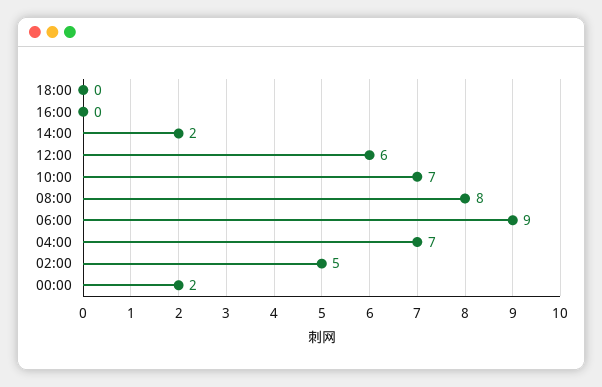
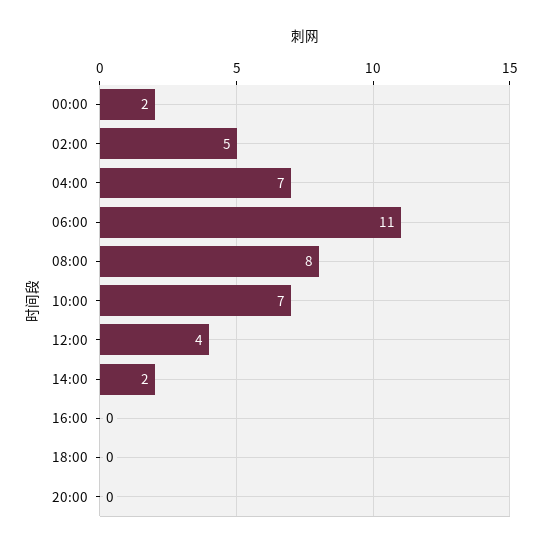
12:00: 6 -> 4
06:00: 9 -> 11
20:00: none -> 0

